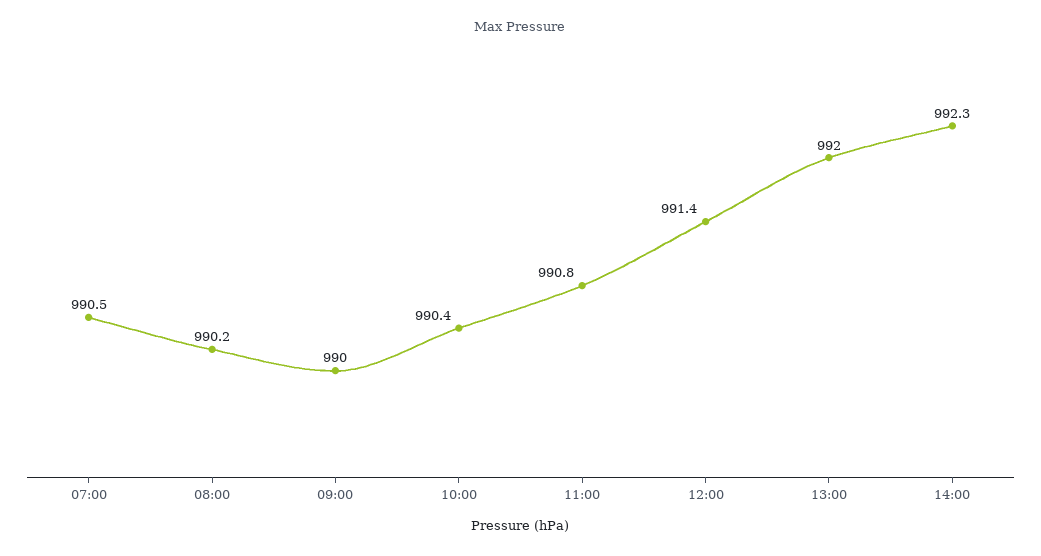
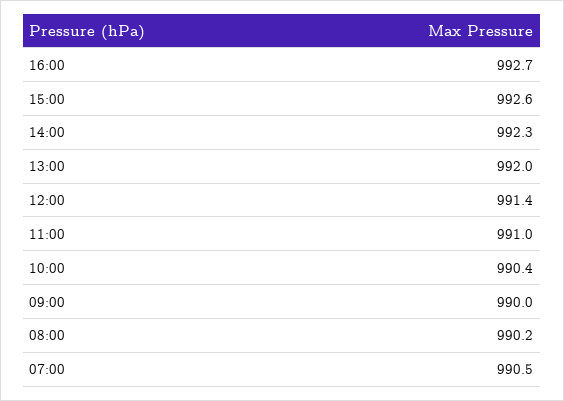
11:00: 990.8 -> 991
16:00: none -> 992.7
15:00: none -> 992.6

